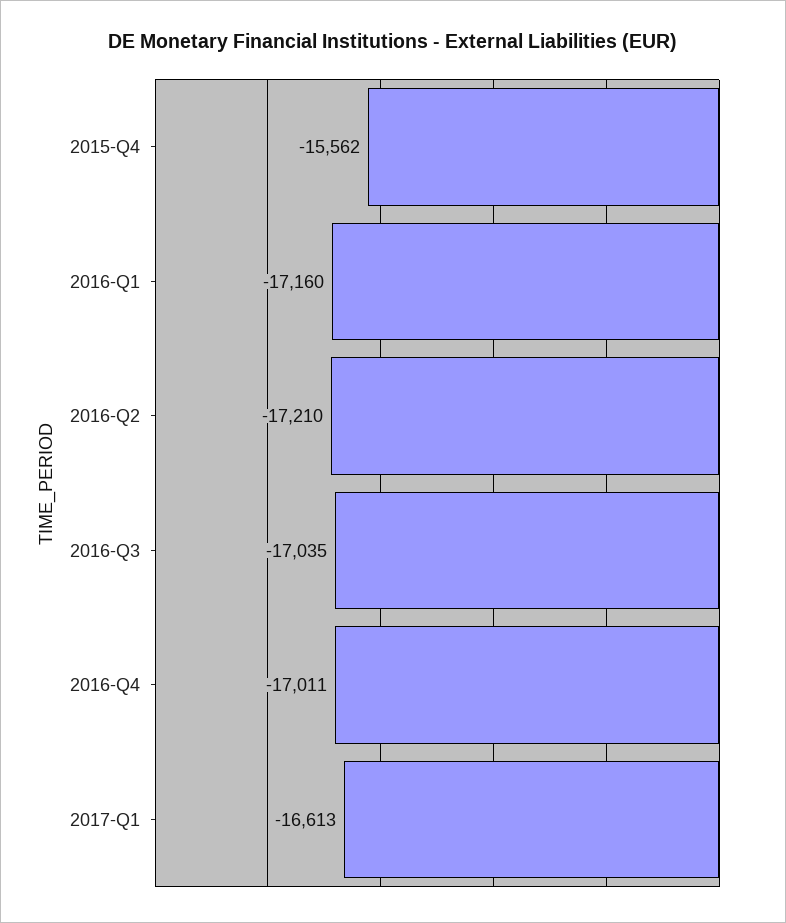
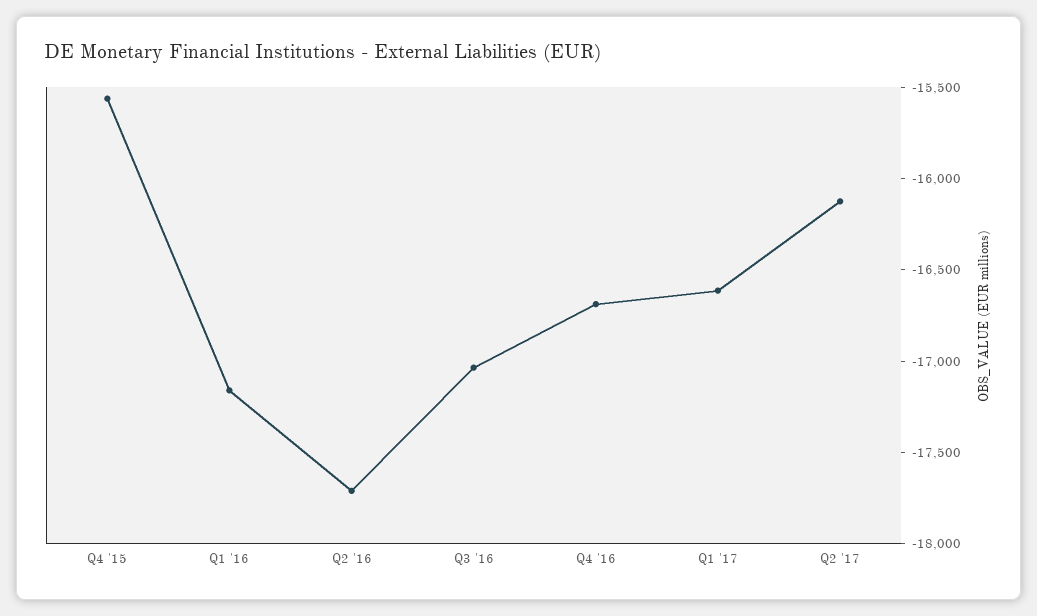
2016-Q2: -17210 -> -17700
2016-Q4: -17011 -> -16700
Q2 '17: none -> -16100

